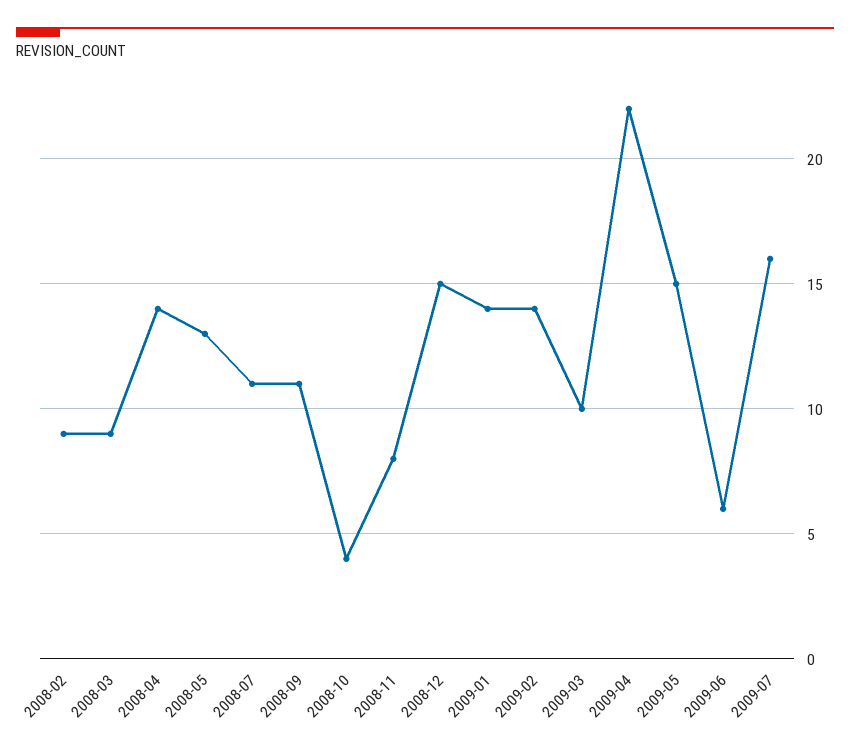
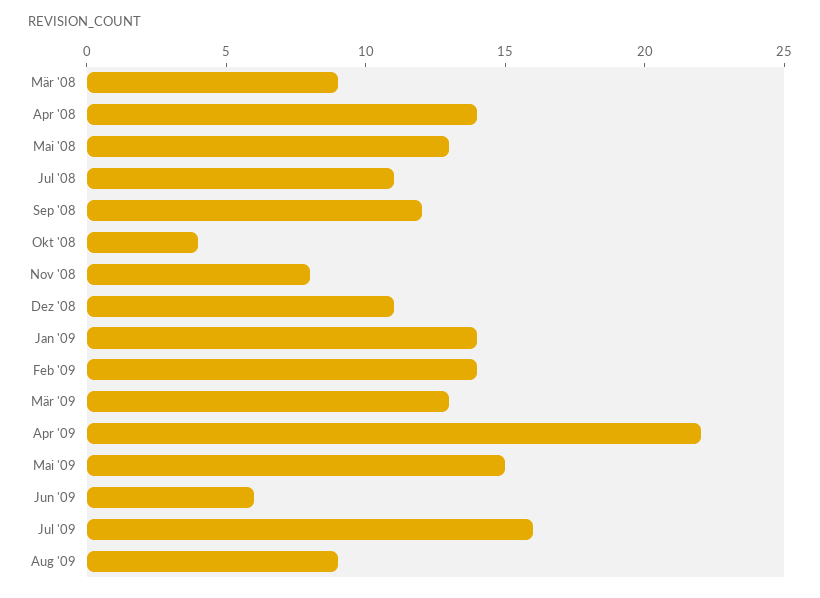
2008-02: 9 -> none
2008-09: 11 -> 12
2008-12: 15 -> 11
2009-03: 10 -> 13
Aug '09: none -> 9

